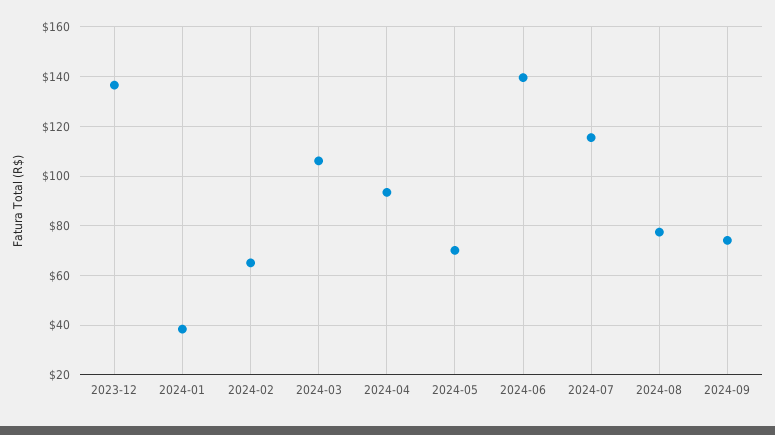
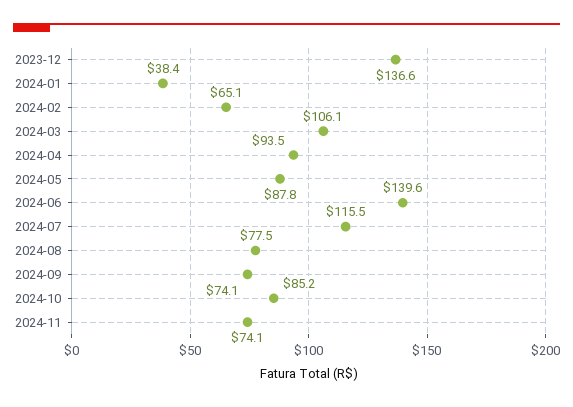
2024-05: 70 -> 87.8
2024-10: none -> 85.2
2024-11: none -> 74.1

